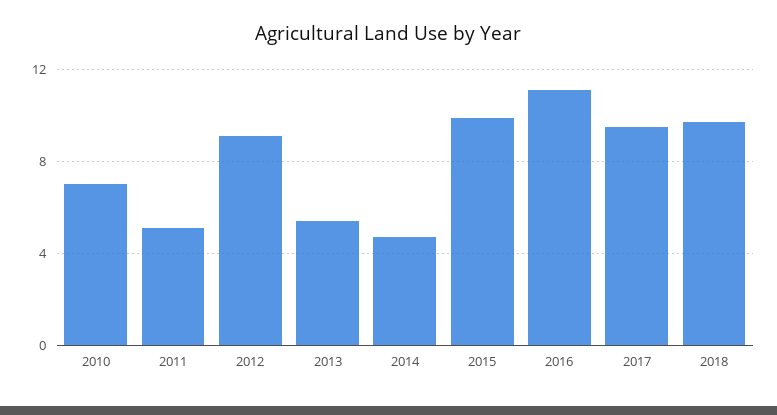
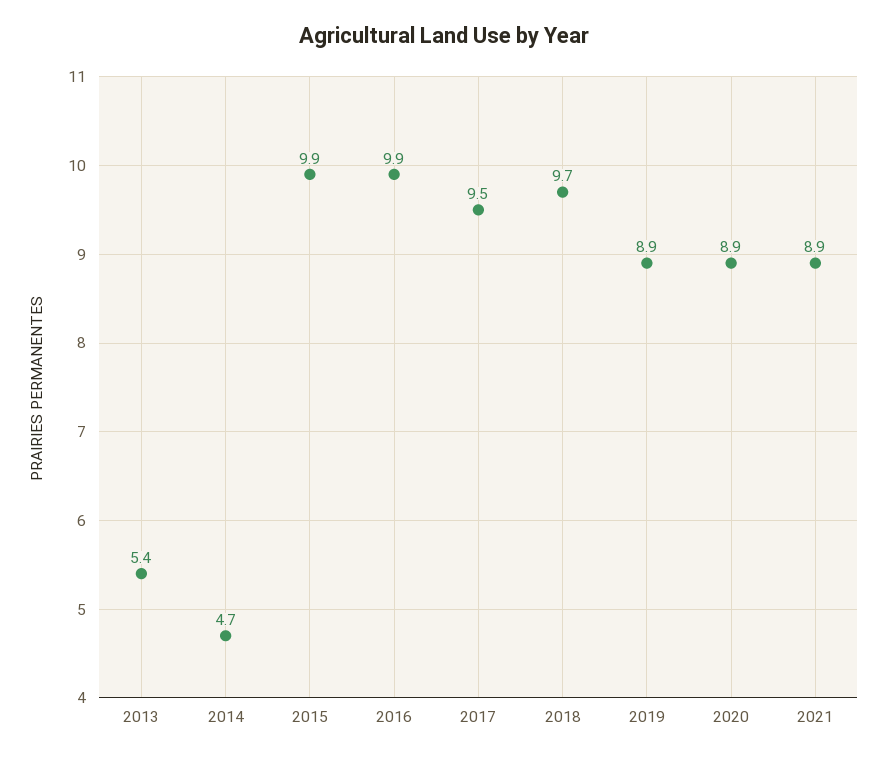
2010: 7 -> none
2011: 5 -> none
2012: 9 -> none
2016: 11 -> 9.9
2019: none -> 8.9
2020: none -> 8.9
2021: none -> 8.9

